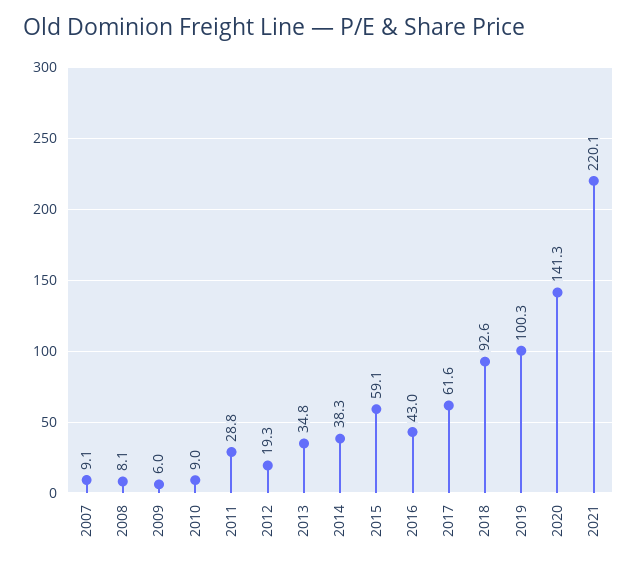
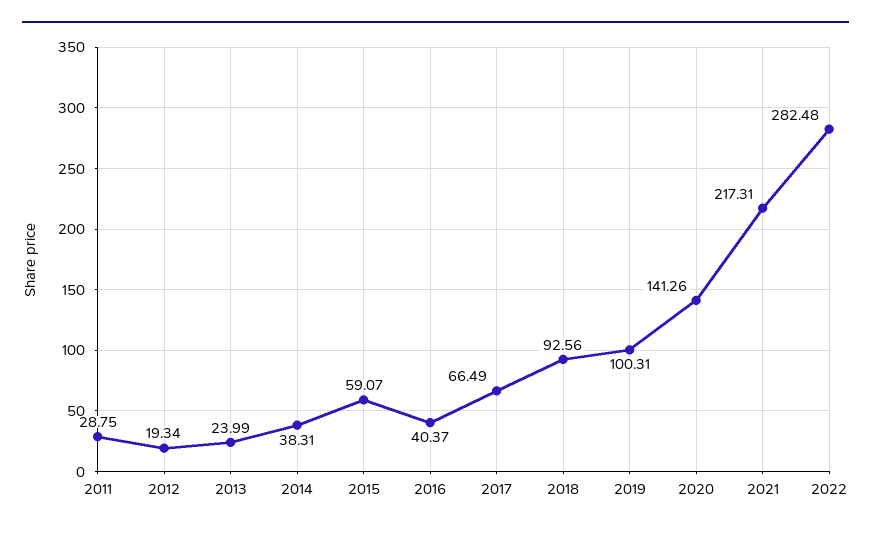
2007: 9.1 -> none
2008: 8.1 -> none
2009: 6 -> none
2010: 9 -> none
2013: 34.8 -> 23.99
2016: 43 -> 40.37
2017: 61.6 -> 66.49
2021: 220.1 -> 217.31
2022: none -> 282.48

